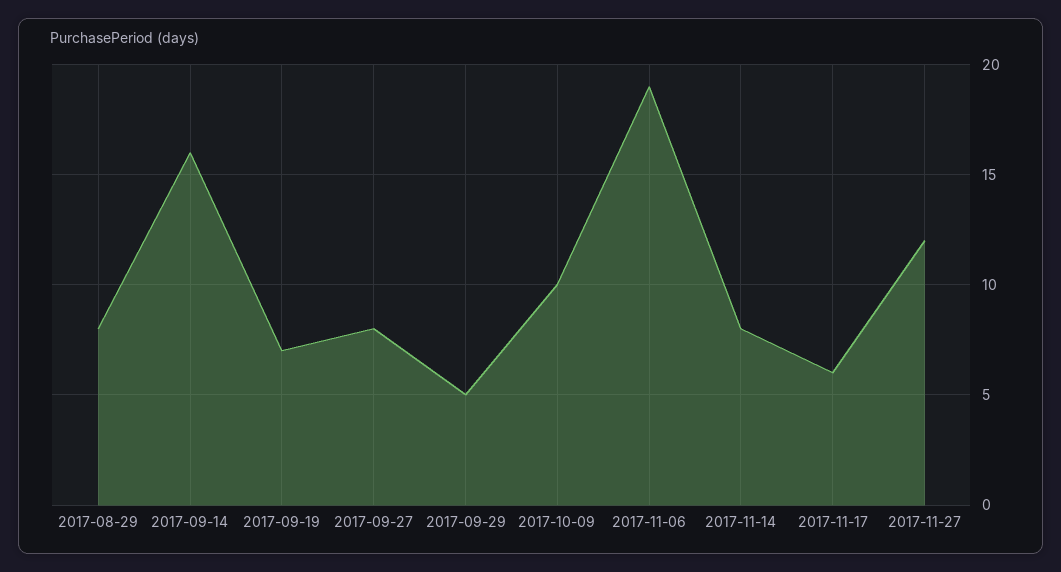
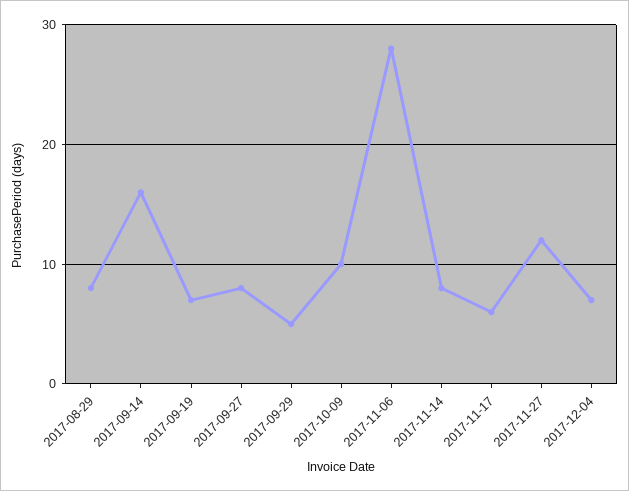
2017-11-06: 19 -> 28
2017-12-04: none -> 7

